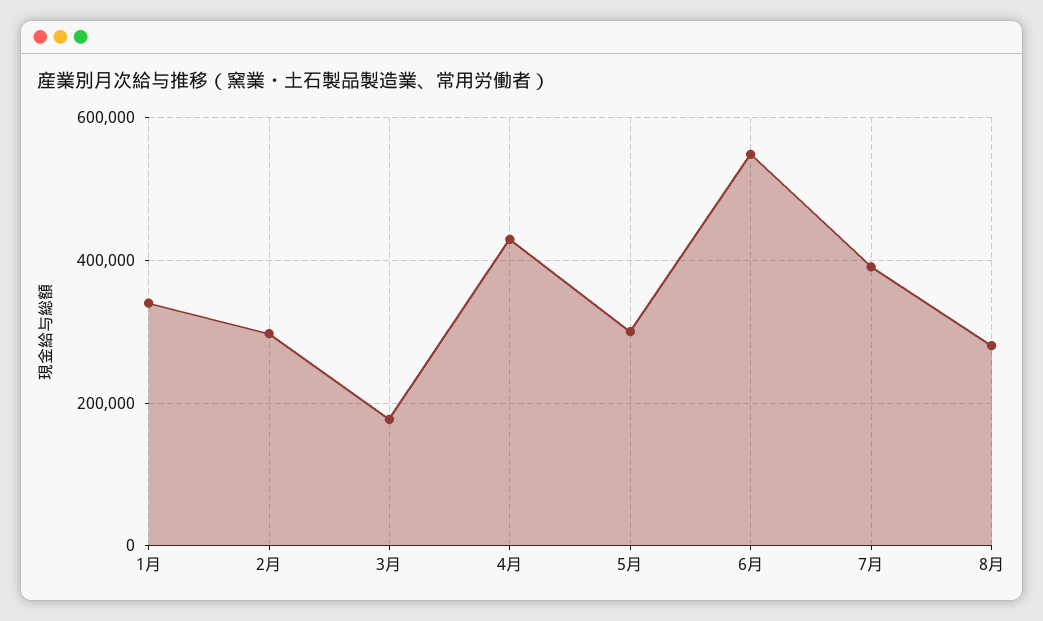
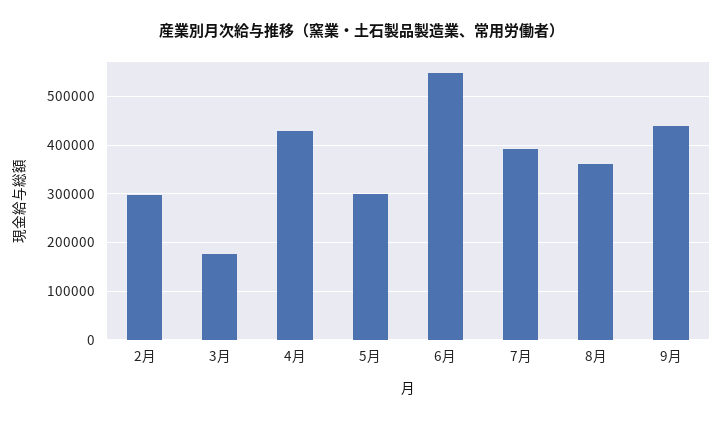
1月: 340000 -> none
8月: 280000 -> 360000
9月: none -> 440000

